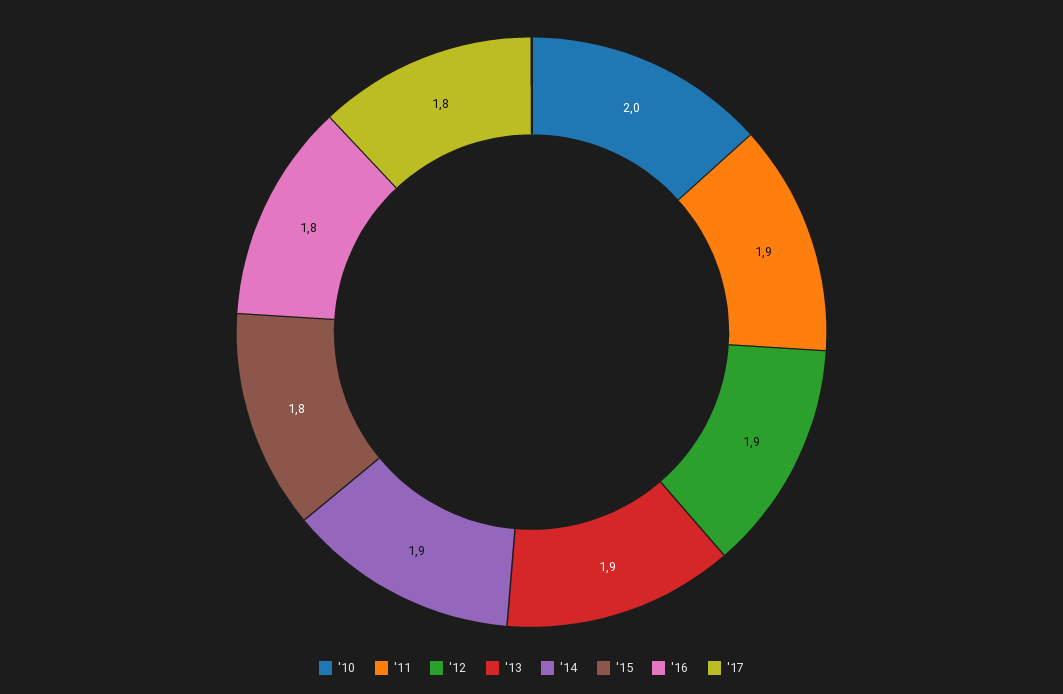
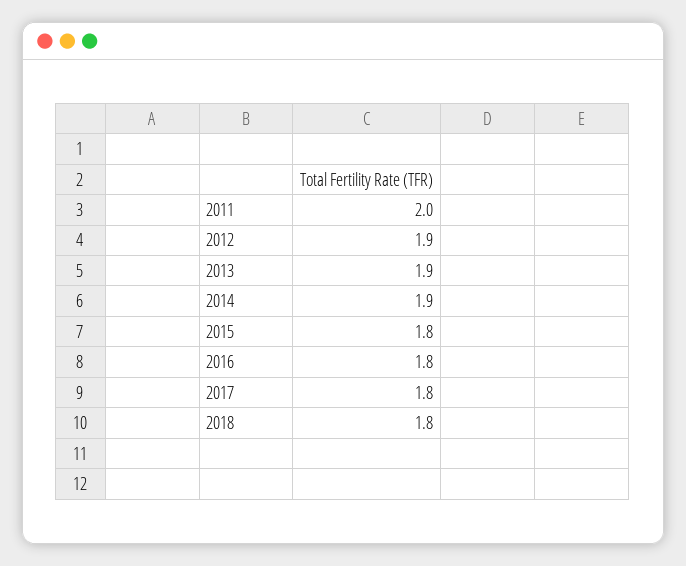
'10: 2 -> none
'11: 1.9 -> 2
2018: none -> 1.8

